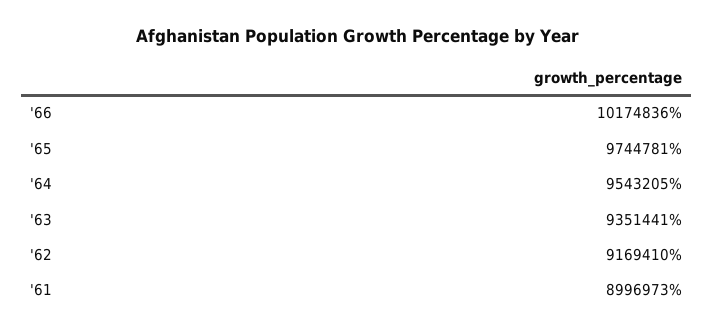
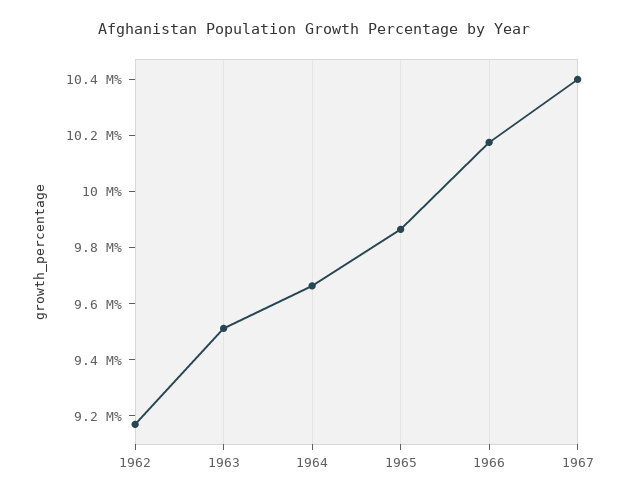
'65: 9744781 -> 9850000
'64: 9543205 -> 9650000
'63: 9351441 -> 9500000
'61: 8996973 -> none
1967: none -> 10400000

